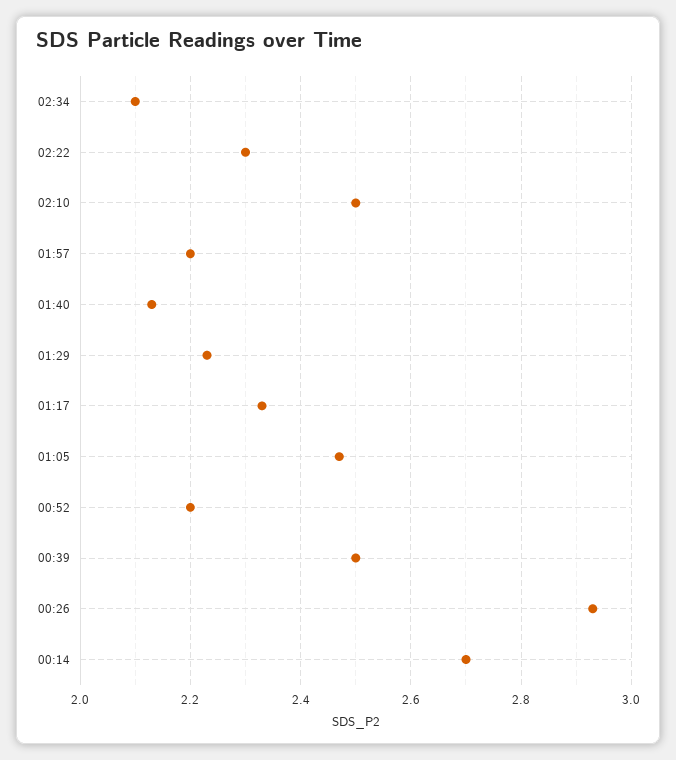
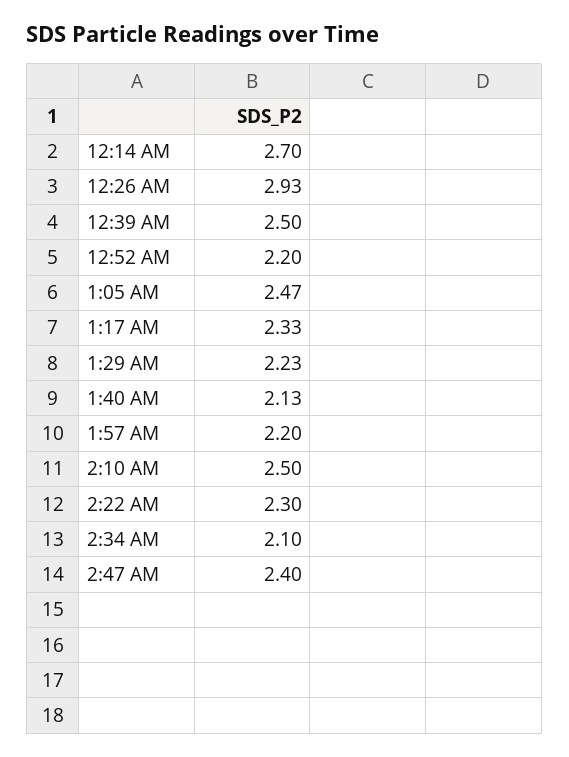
2:47 AM: none -> 2.4

